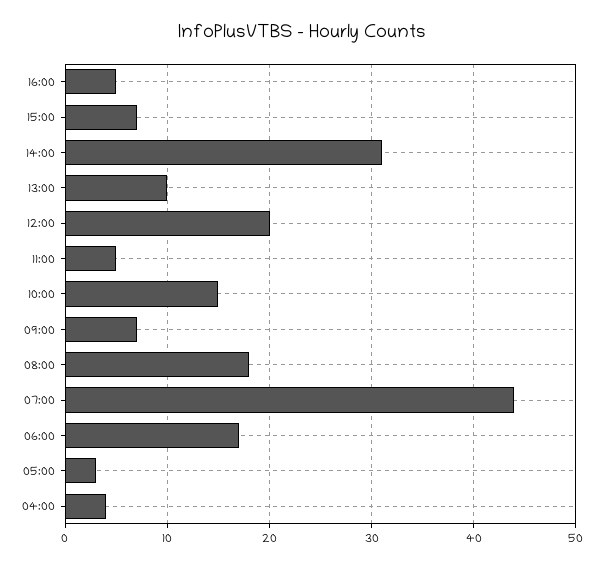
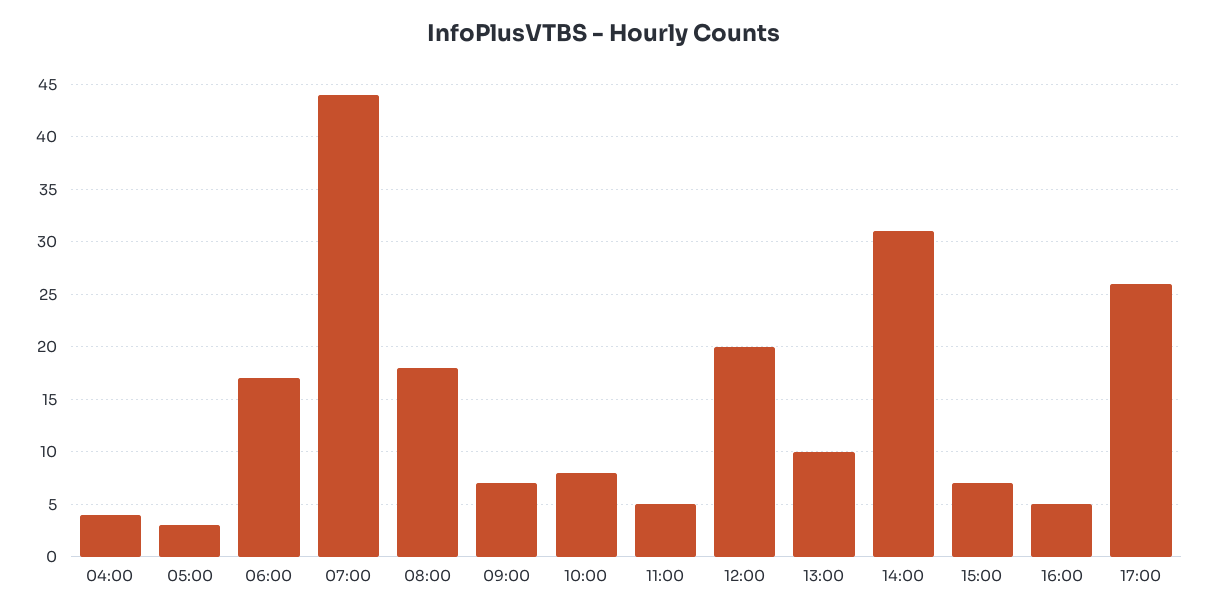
10:00: 15 -> 8
17:00: none -> 26

